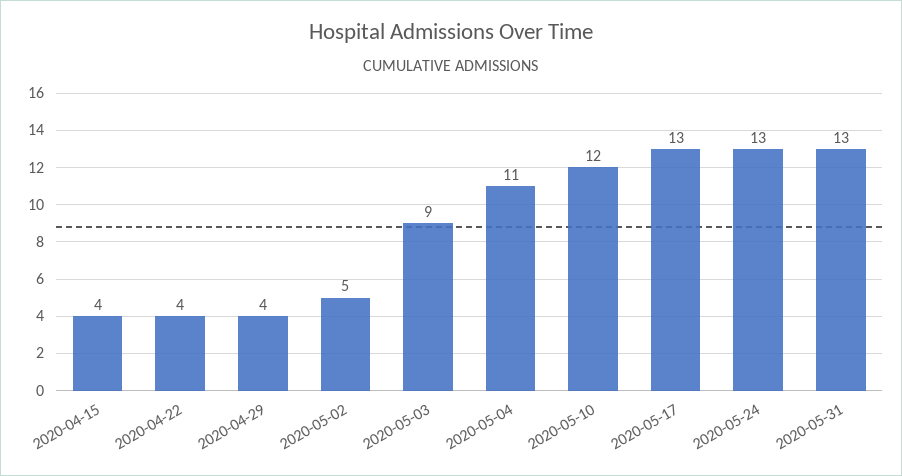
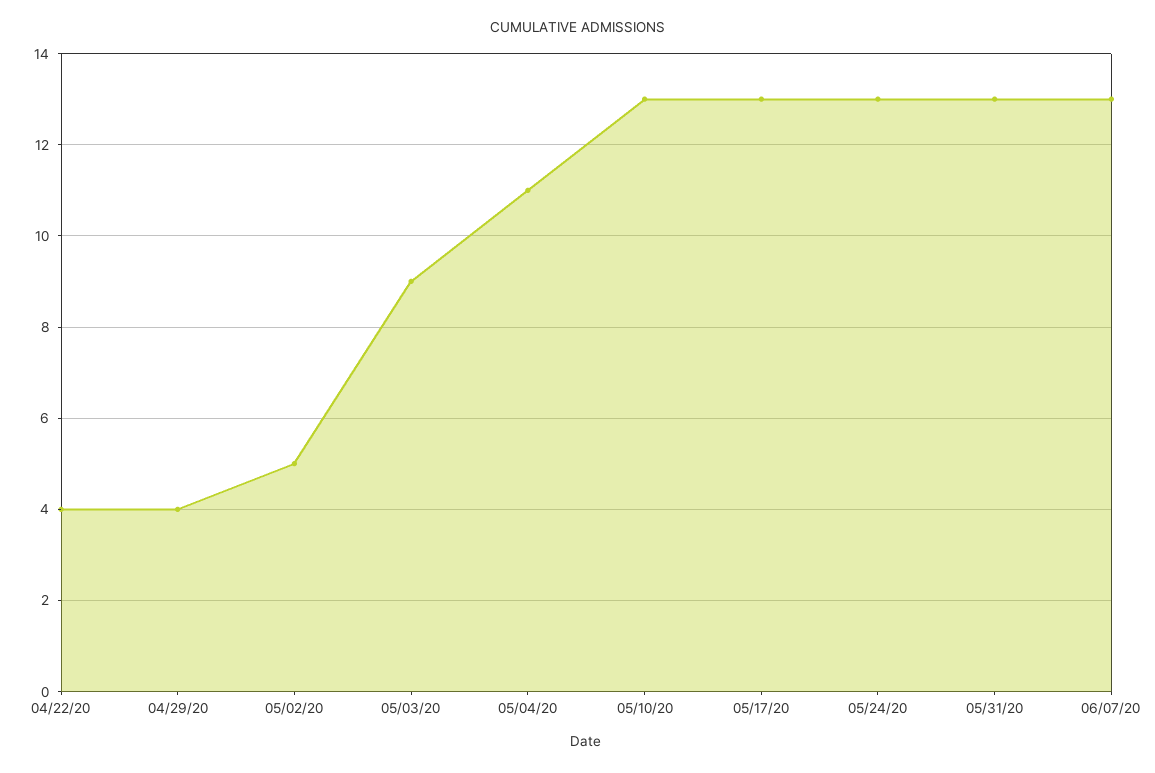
2020-04-15: 4 -> none
2020-05-10: 12 -> 13
06/07/20: none -> 13

